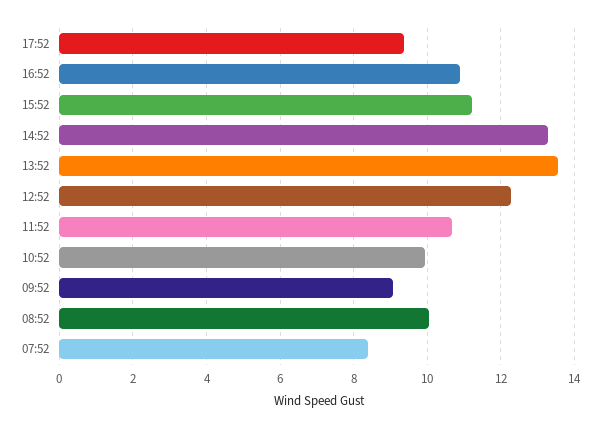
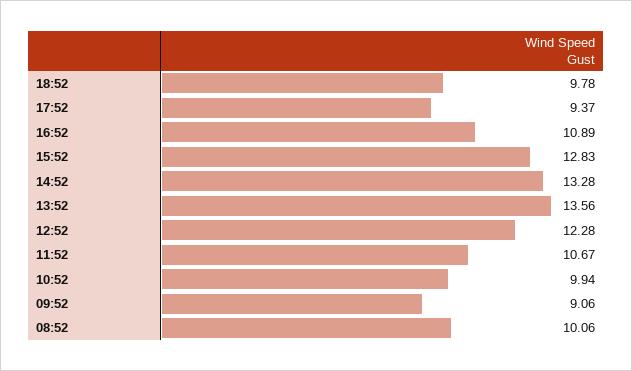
15:52: 11.2 -> 12.83
07:52: 8.4 -> none
18:52: none -> 9.78

